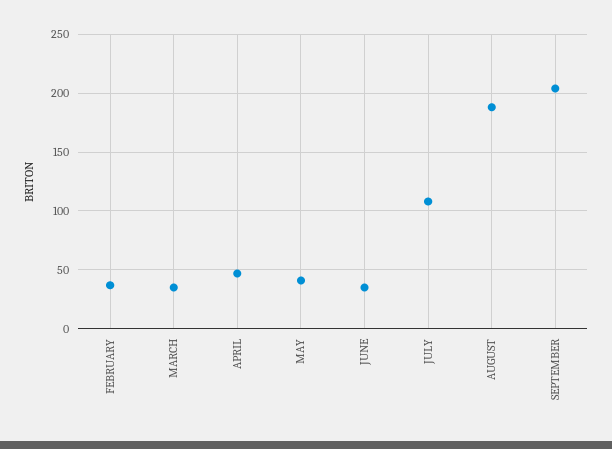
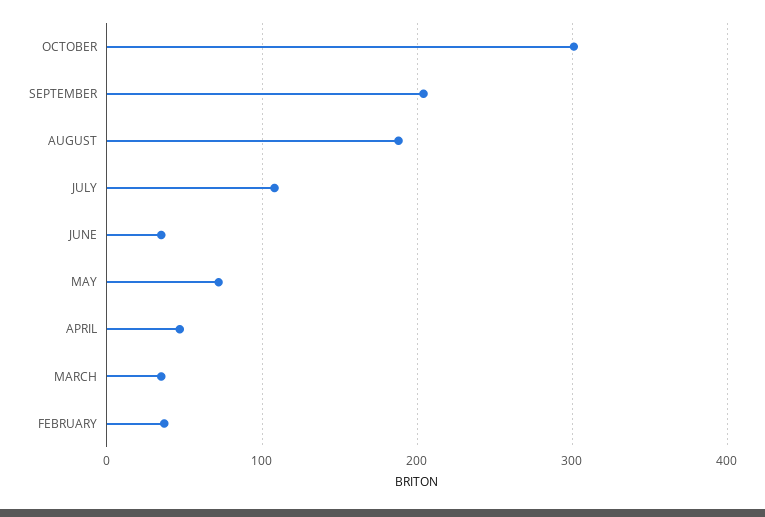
MAY: 40 -> 70
OCTOBER: none -> 300

